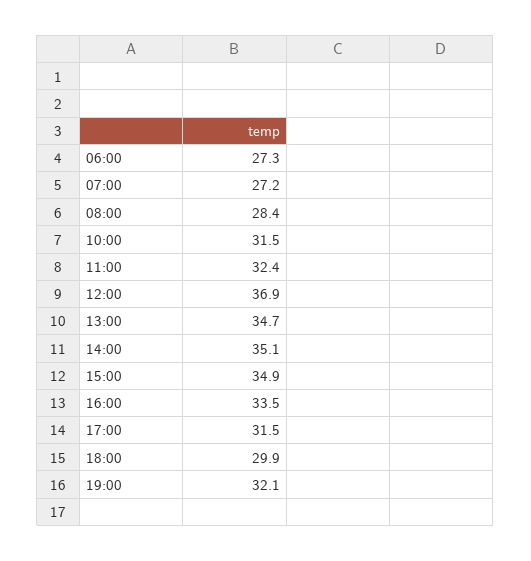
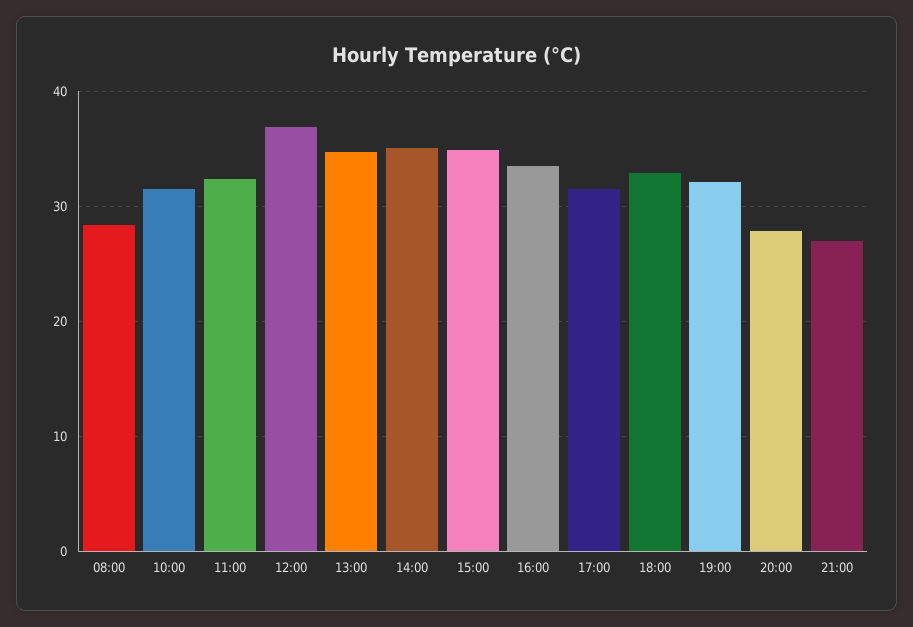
06:00: 27.3 -> none
07:00: 27.2 -> none
18:00: 29.9 -> 33
20:00: none -> 28
21:00: none -> 27

